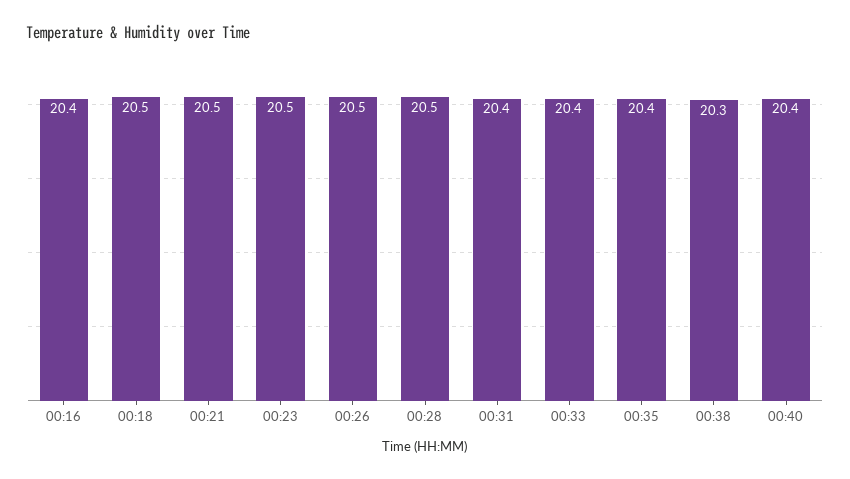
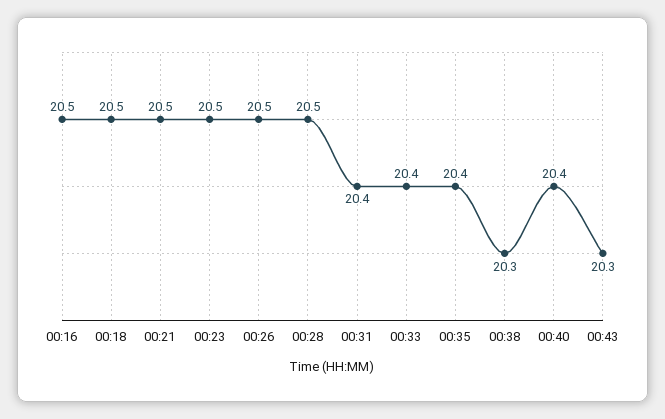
00:16: 20.4 -> 20.5
00:43: none -> 20.3

